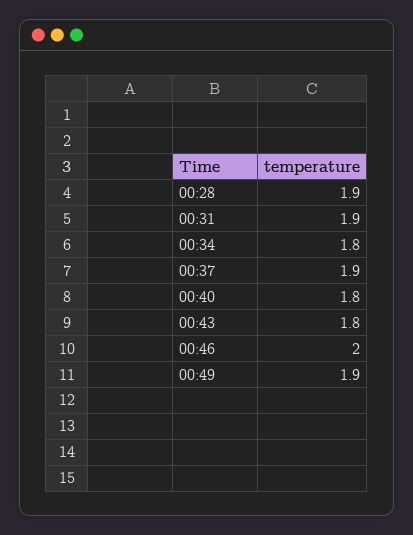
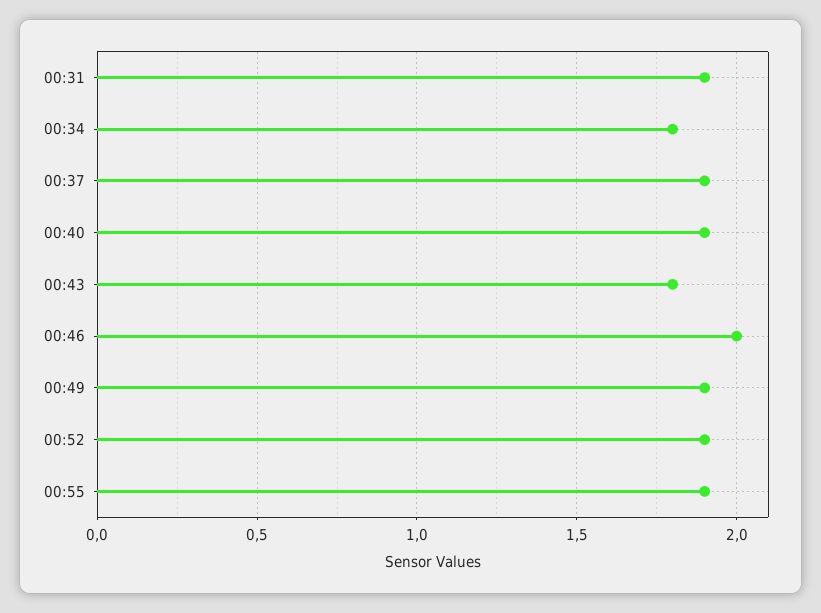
00:28: 1.9 -> none
00:40: 1.8 -> 1.9
00:52: none -> 1.9
00:55: none -> 1.9

